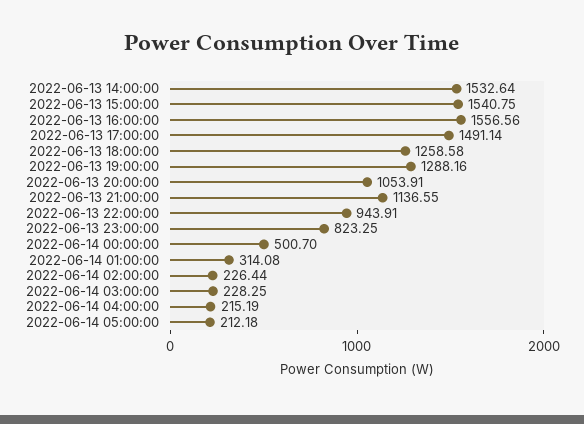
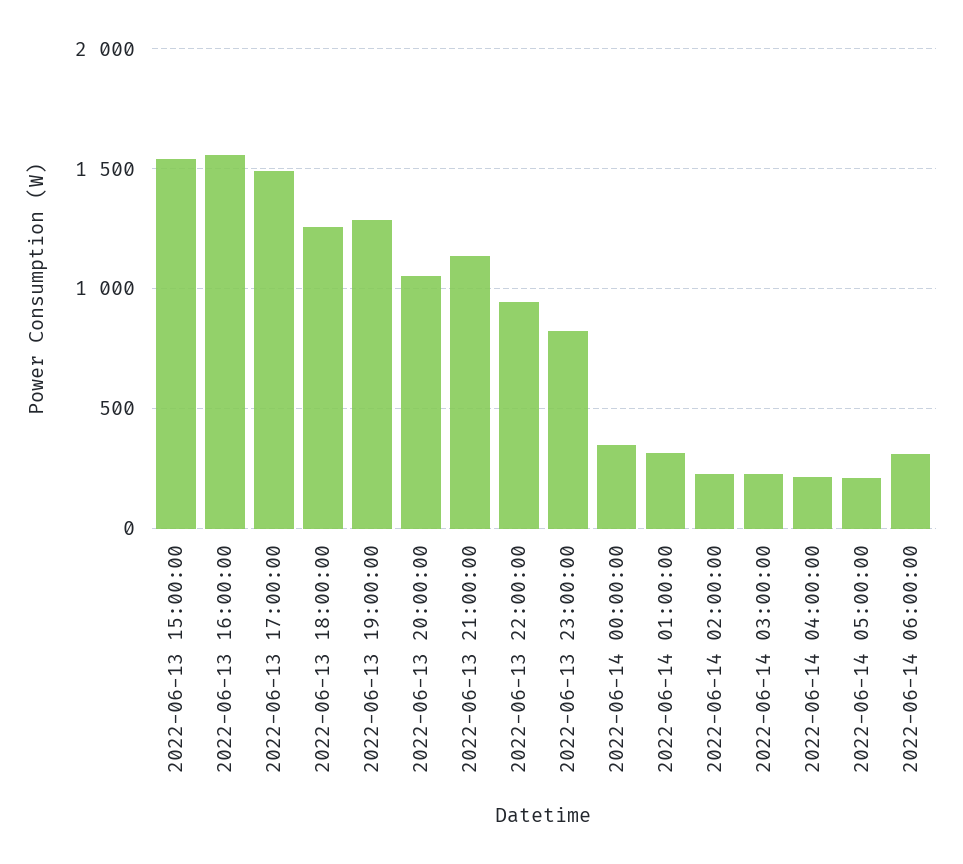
2022-06-13 14:00:00: 1532.64 -> none
2022-06-14 00:00:00: 500.7 -> 350
2022-06-14 06:00:00: none -> 300

